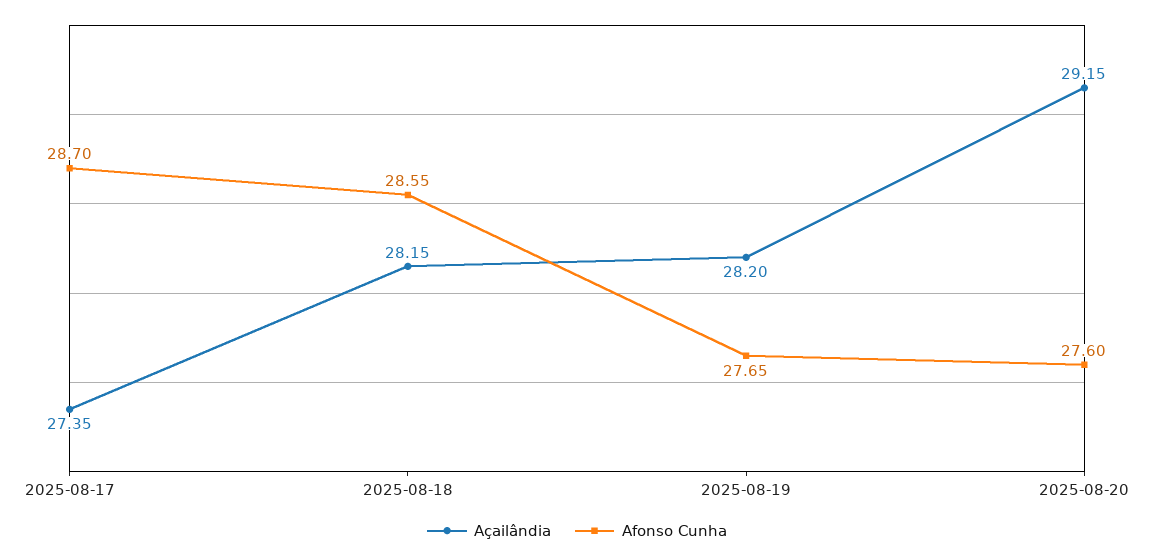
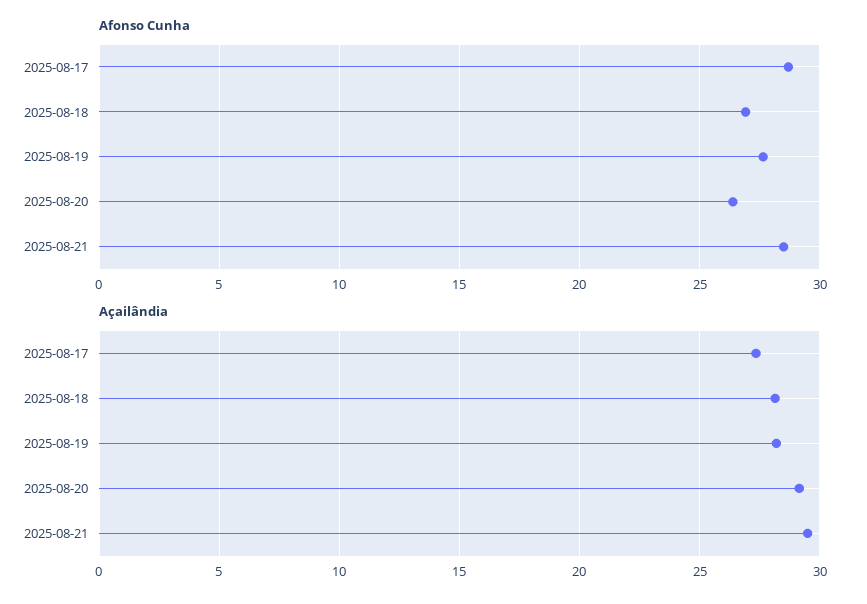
Afonso Cunha, 2025-08-18: 28.55 -> 27
Afonso Cunha, 2025-08-20: 27.6 -> 26.5
Afonso Cunha, 2025-08-21: none -> 28.5
Açailândia, 2025-08-21: none -> 29.5

